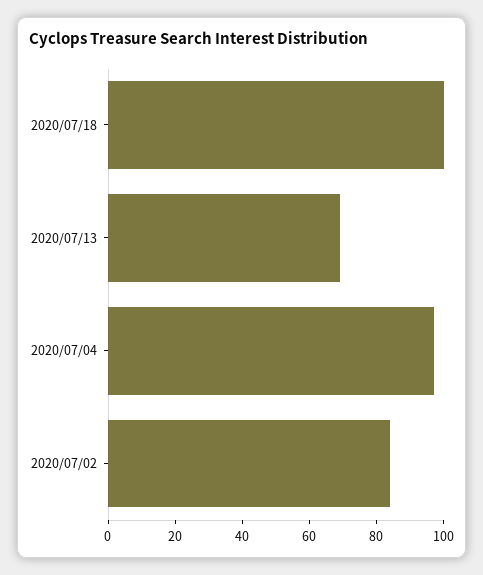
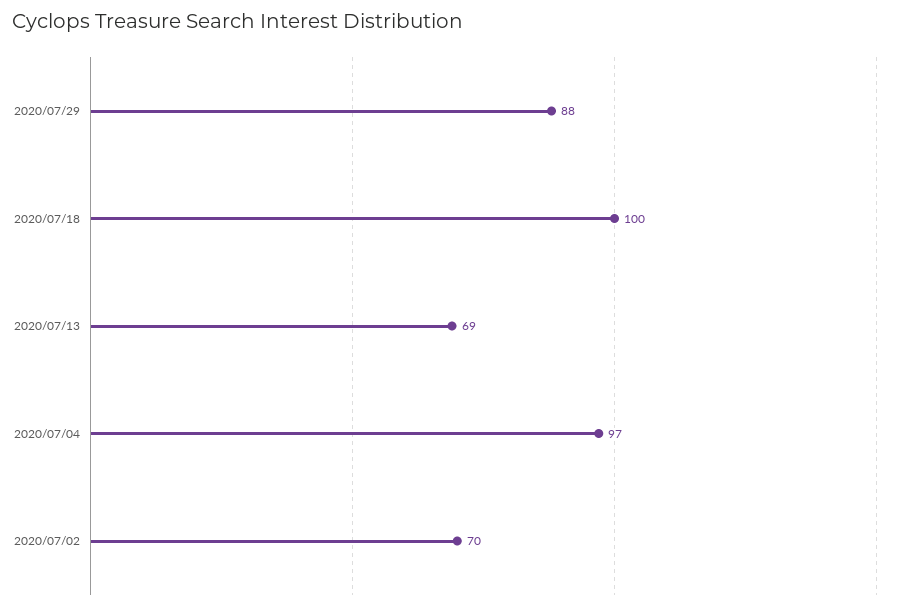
2020/07/02: 85 -> 70
2020/07/29: none -> 88

